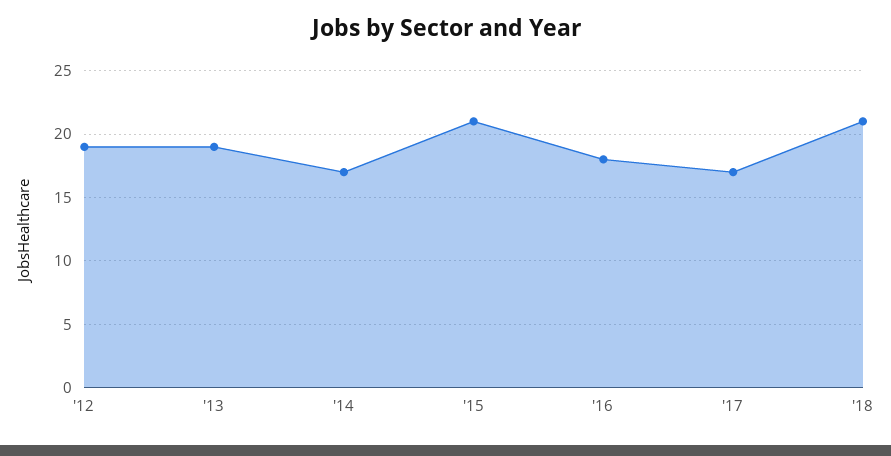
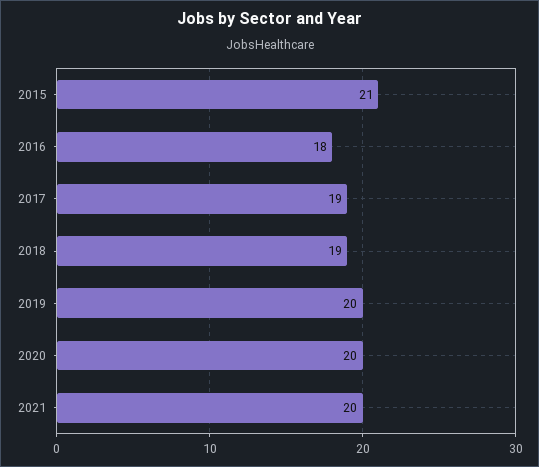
'12: 19 -> none
'13: 19 -> none
'14: 17 -> none
'17: 17 -> 19
'18: 21 -> 19
2019: none -> 20
2020: none -> 20
2021: none -> 20

